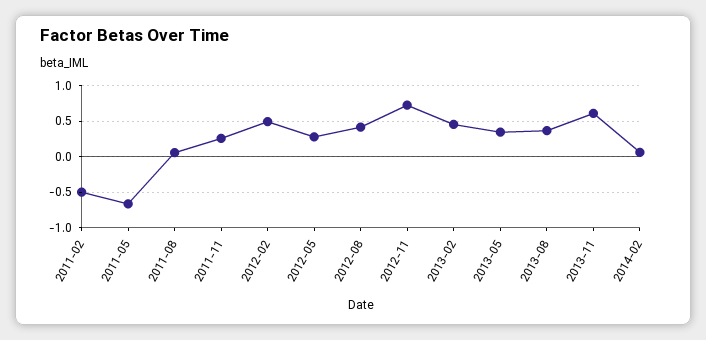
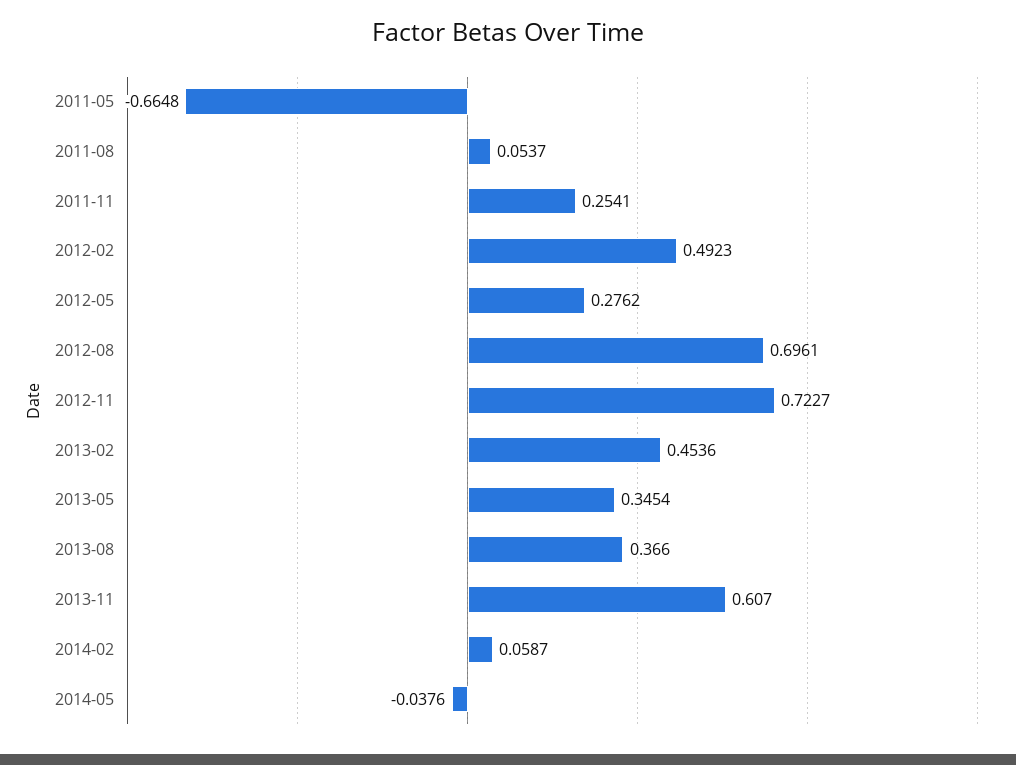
2011-02: -0.5 -> none
2012-08: 0.4 -> 0.6961
2014-05: none -> -0.0376

